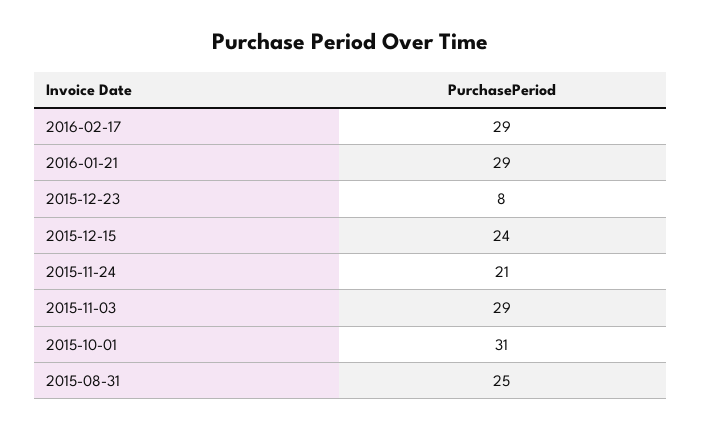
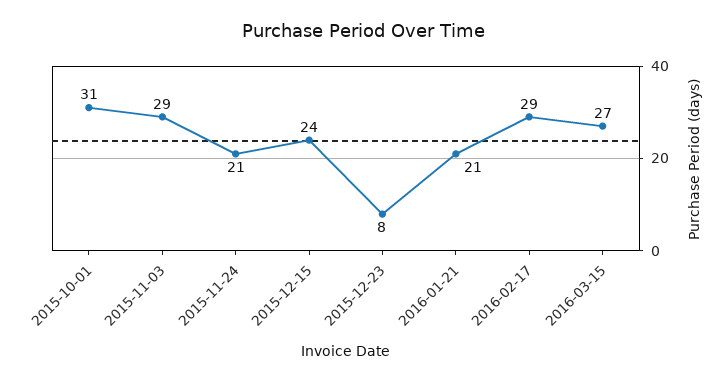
2016-01-21: 29 -> 21
2015-08-31: 25 -> none
2016-03-15: none -> 27

